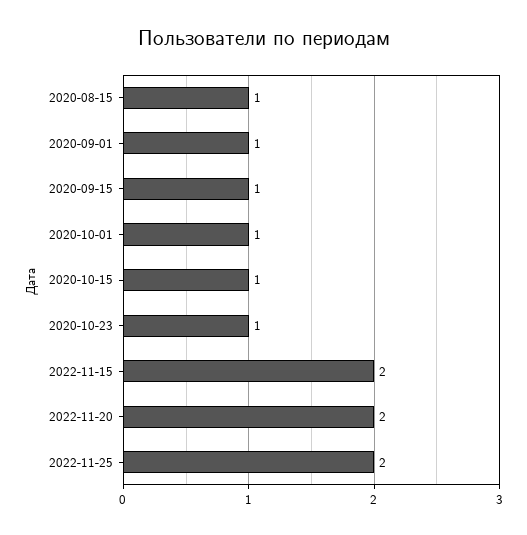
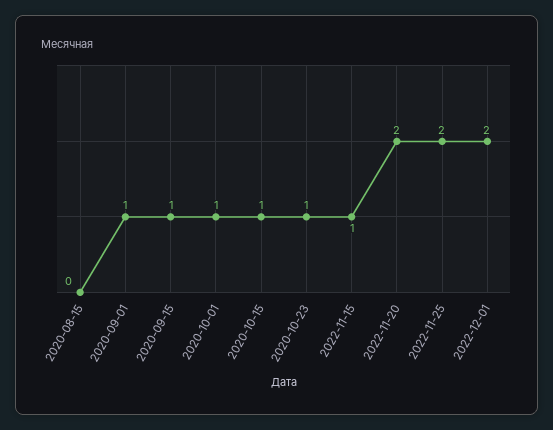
2020-08-15: 1 -> 0
2022-11-15: 2 -> 1
2022-12-01: none -> 2

